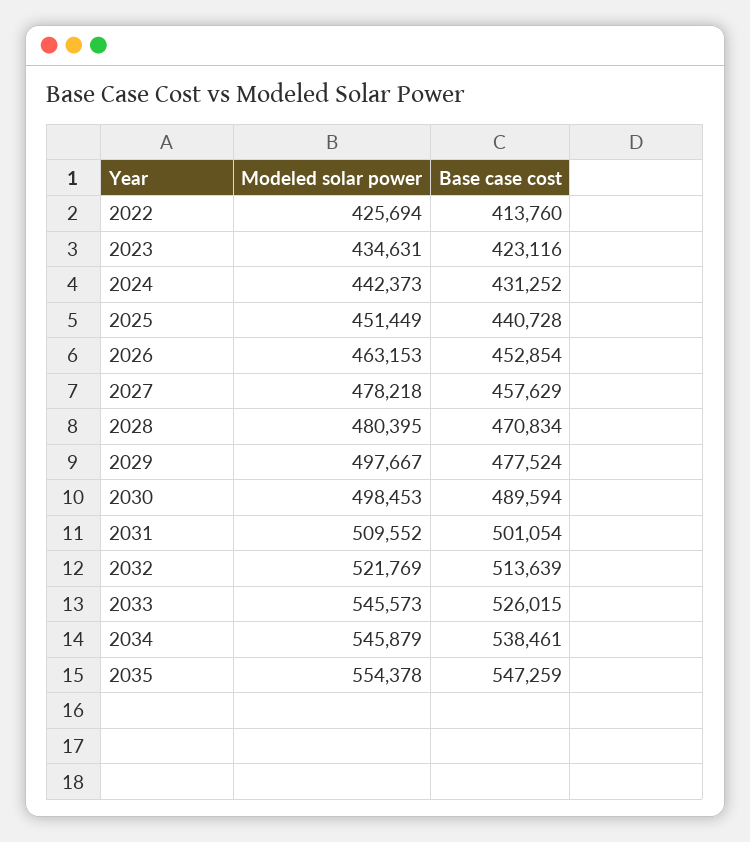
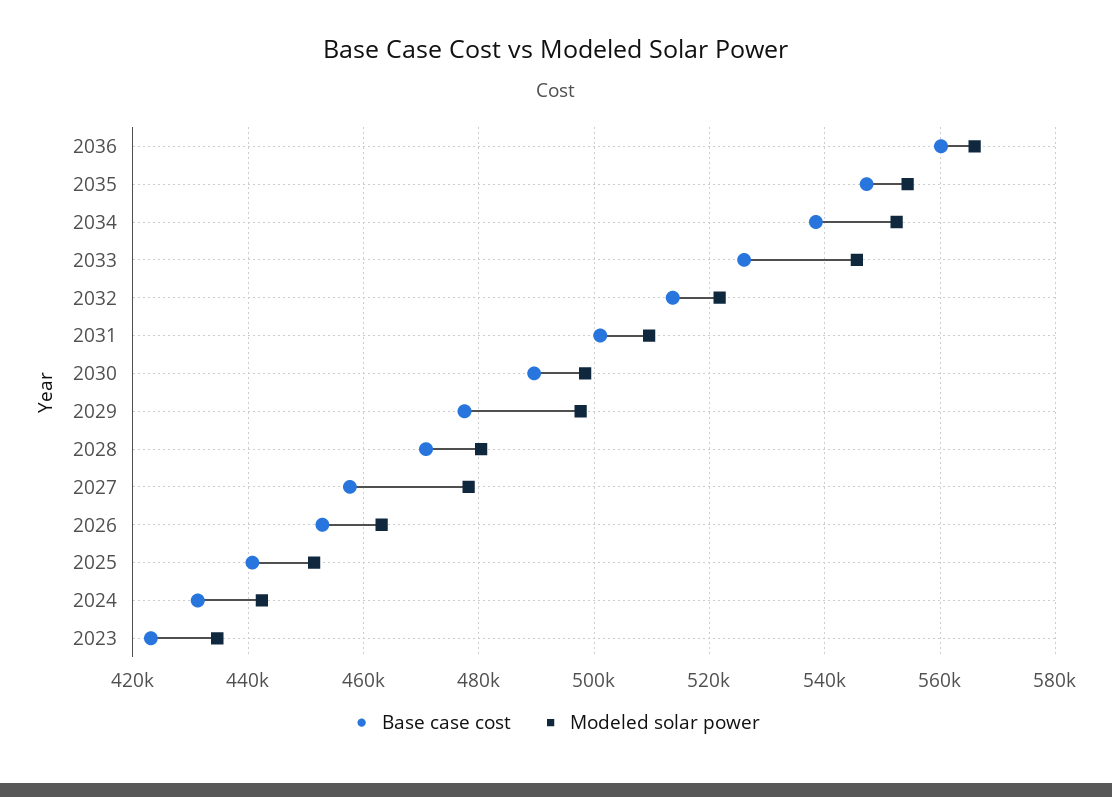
Modeled solar power, 2022: 425694 -> none
Base case cost, 2022: 413760 -> none
Modeled solar power, 2034: 545879 -> 552000
Base case cost, 2036: none -> 560000
Modeled solar power, 2036: none -> 566000

